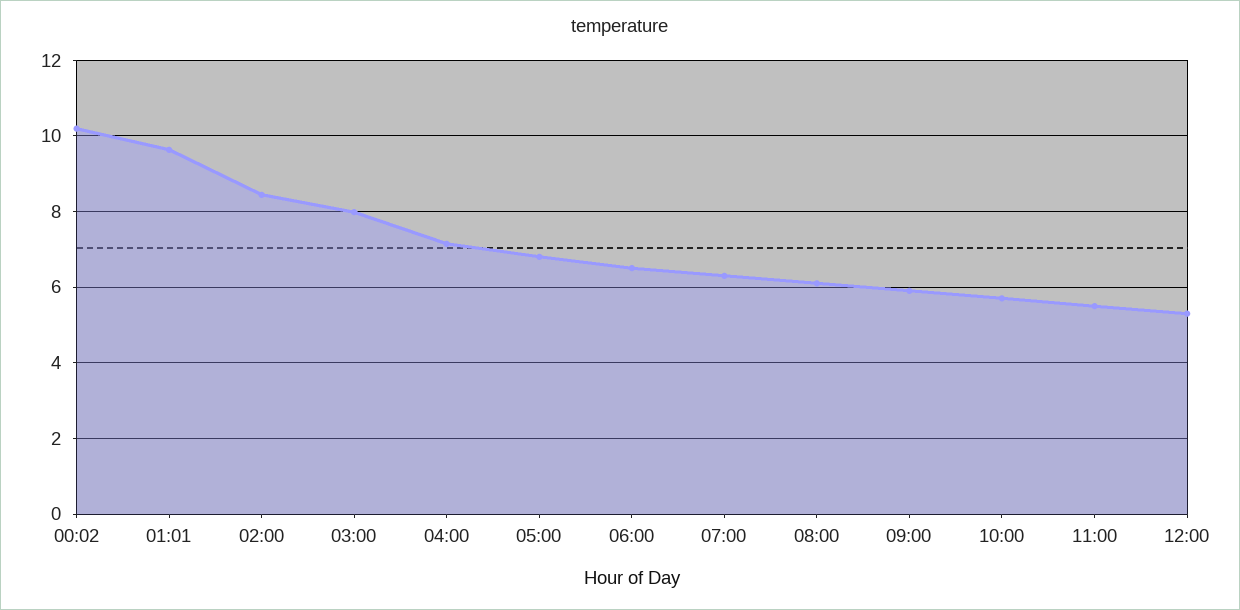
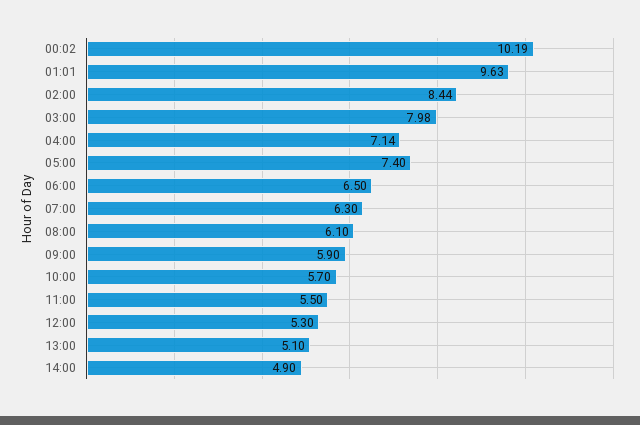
05:00: 6.8 -> 7.4
13:00: none -> 5.1
14:00: none -> 4.9

